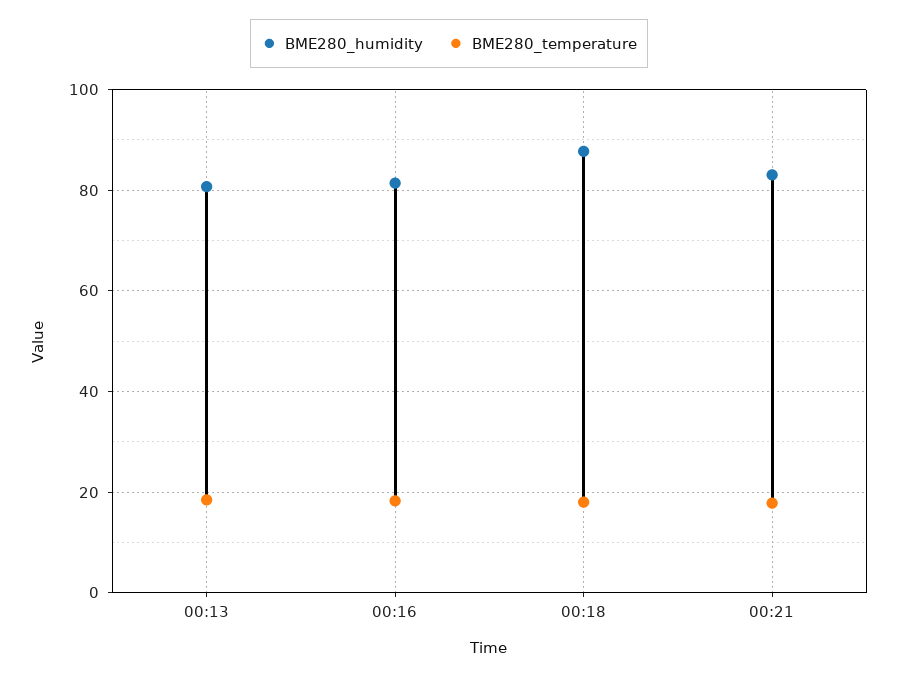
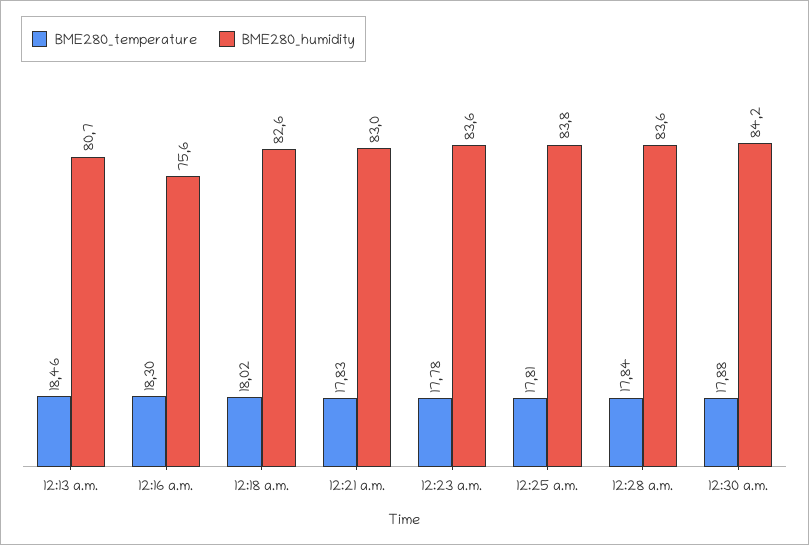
BME280_humidity, 00:16: 82 -> 75.6
BME280_humidity, 00:18: 88 -> 82.6
BME280_temperature, 12:23 a.m.: none -> 17.78
BME280_humidity, 12:23 a.m.: none -> 83.6
BME280_temperature, 12:25 a.m.: none -> 17.81
BME280_humidity, 12:25 a.m.: none -> 83.8
BME280_temperature, 12:28 a.m.: none -> 17.84
BME280_humidity, 12:28 a.m.: none -> 83.6
BME280_temperature, 12:30 a.m.: none -> 17.88
BME280_humidity, 12:30 a.m.: none -> 84.2

